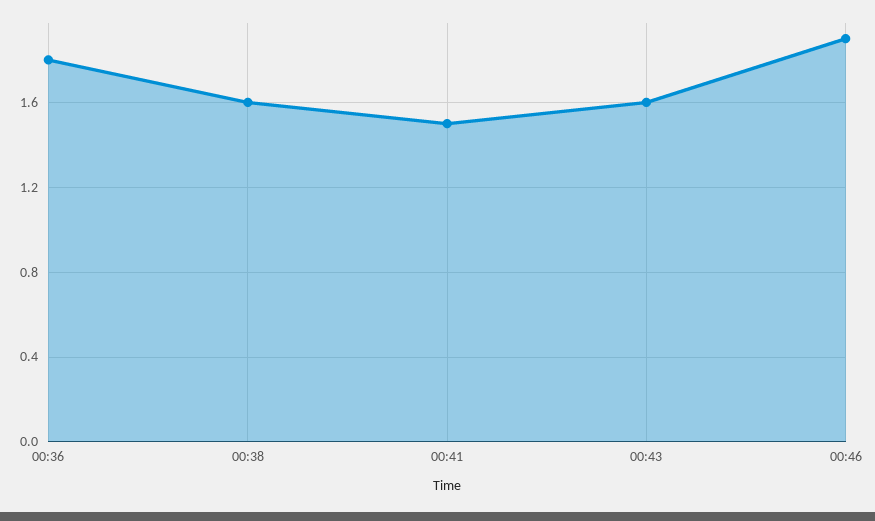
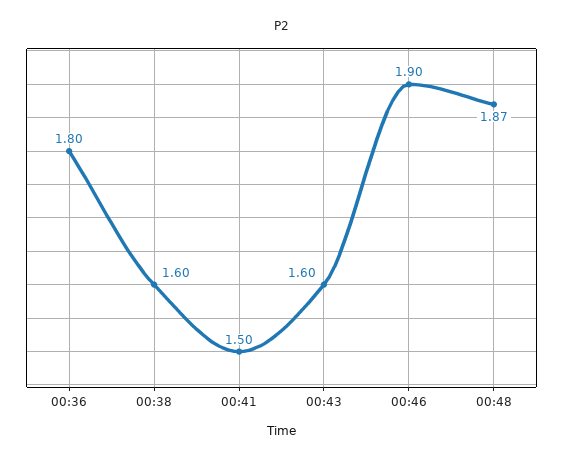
00:48: none -> 1.87

